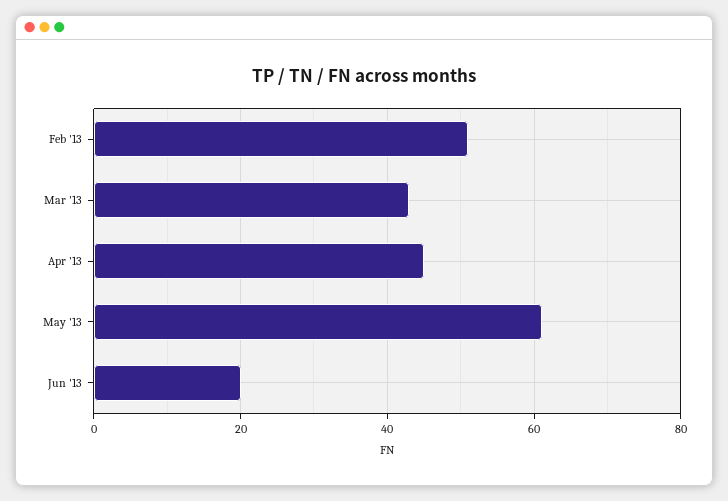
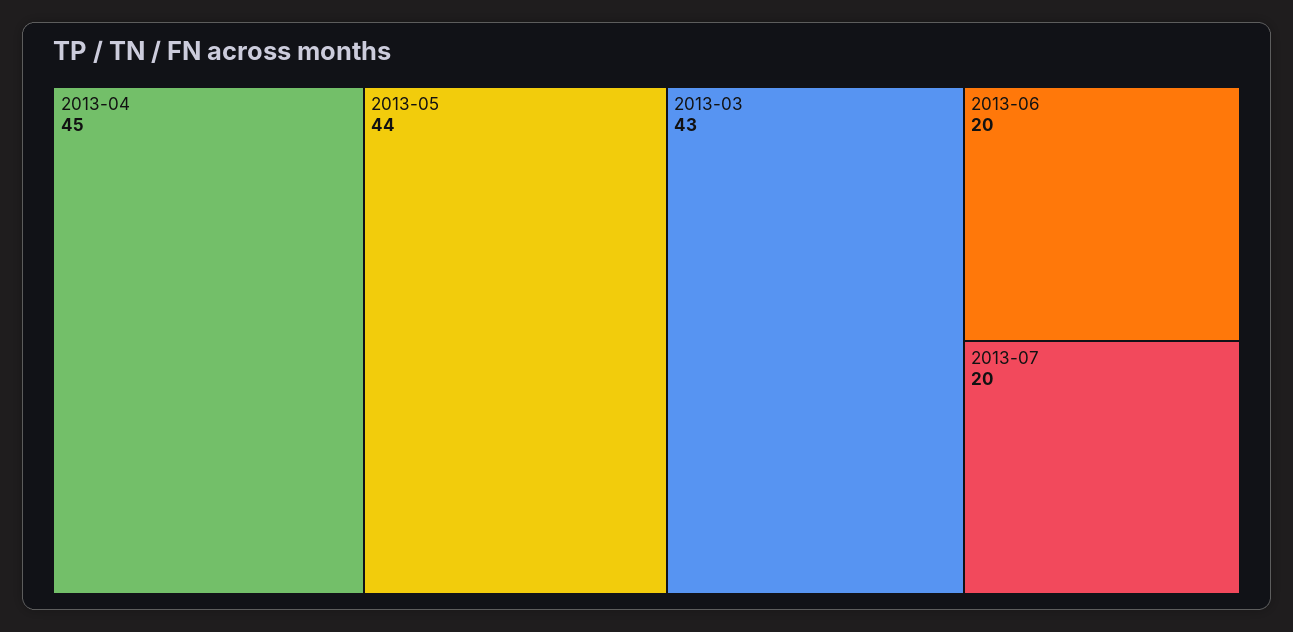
Feb '13: 50 -> none
May '13: 60 -> 44
2013-07: none -> 20

